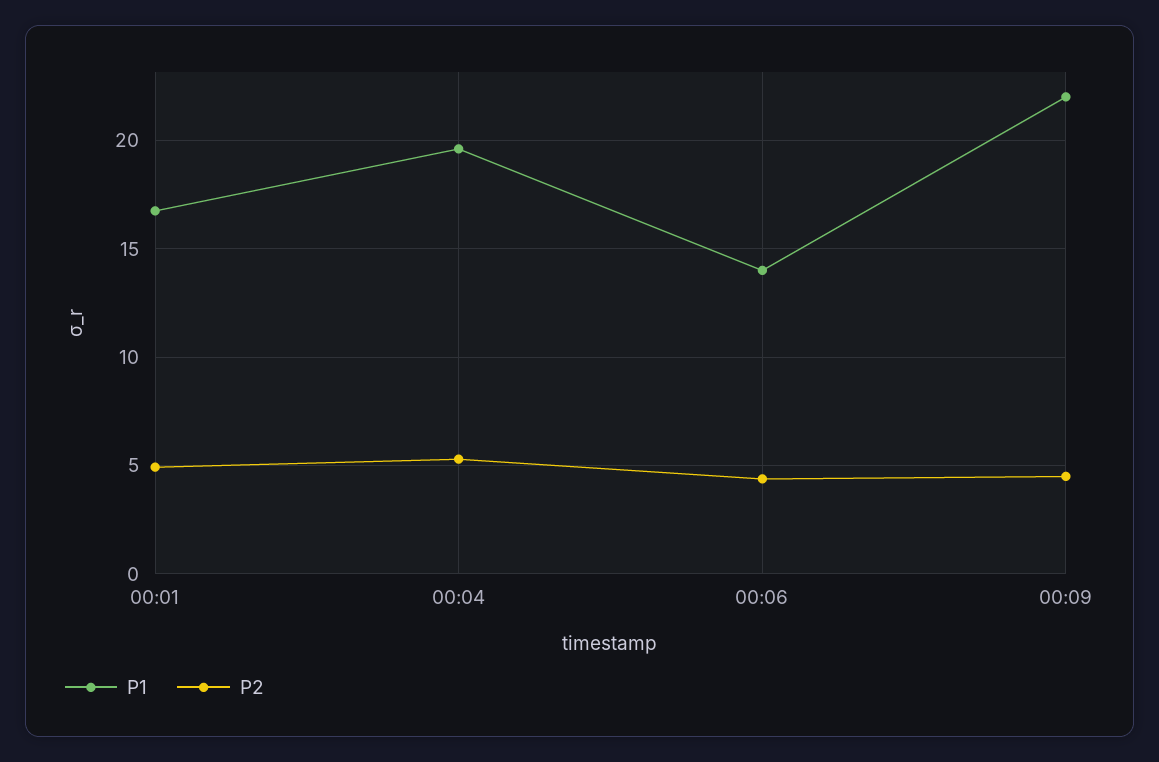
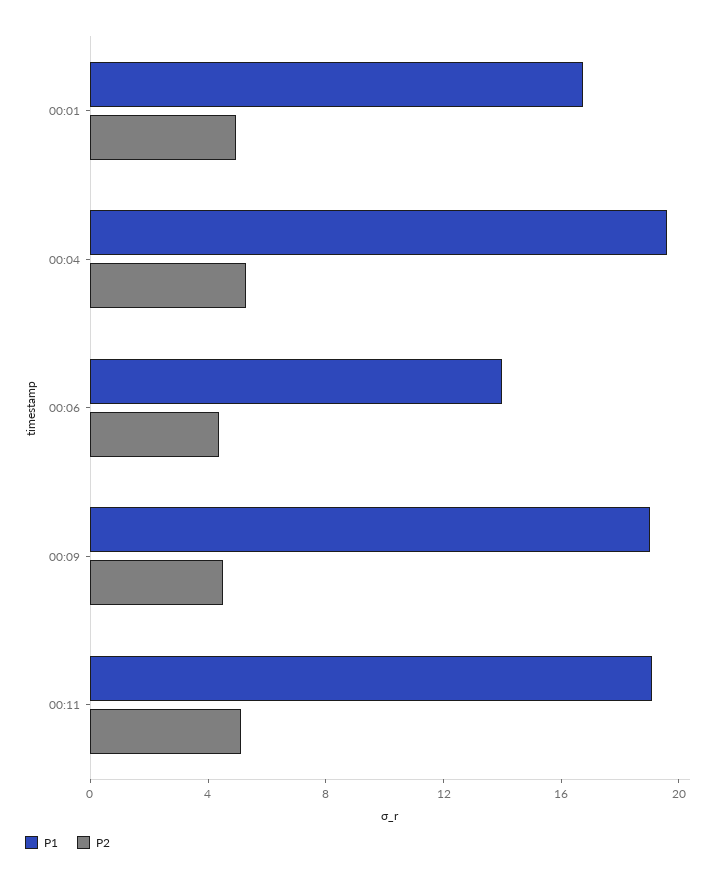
P1, 00:09: 22 -> 19
P1, 00:11: none -> 19
P2, 00:11: none -> 5

